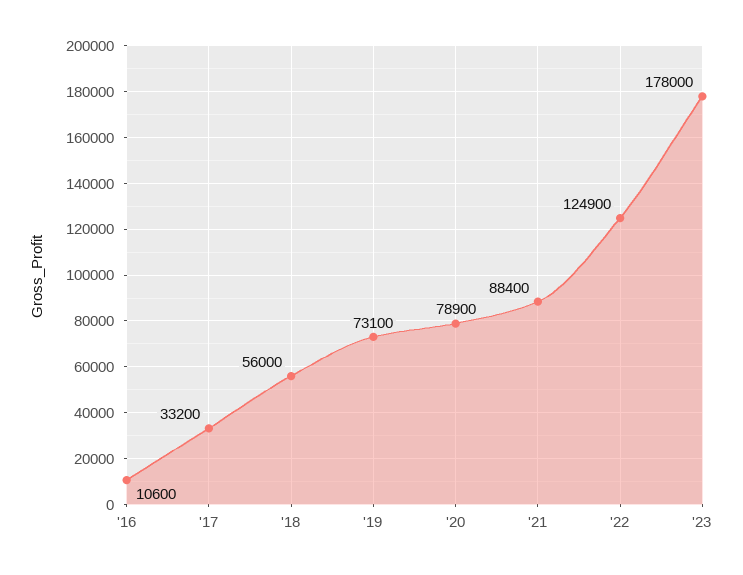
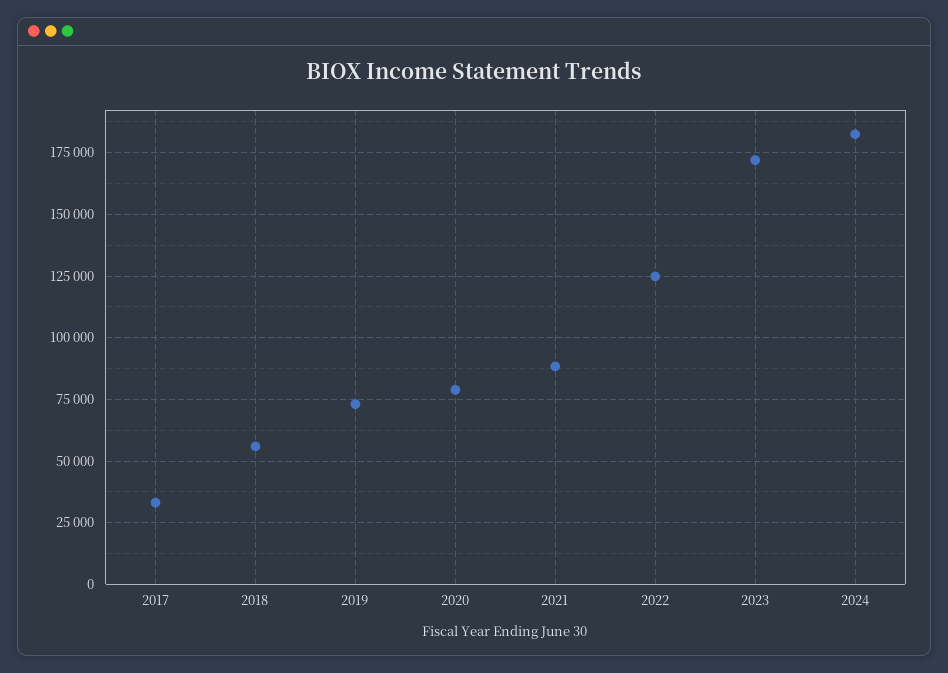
'16: 10600 -> none
'23: 178000 -> 172500
2024: none -> 182500

